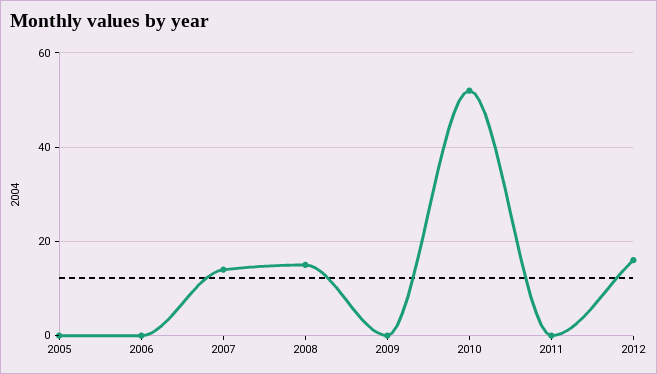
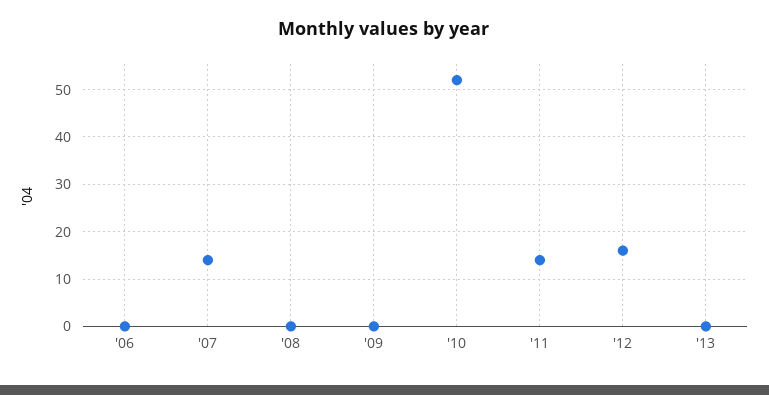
2005: 0 -> none
2008: 15 -> 0
2011: 0 -> 15
'13: none -> 0

